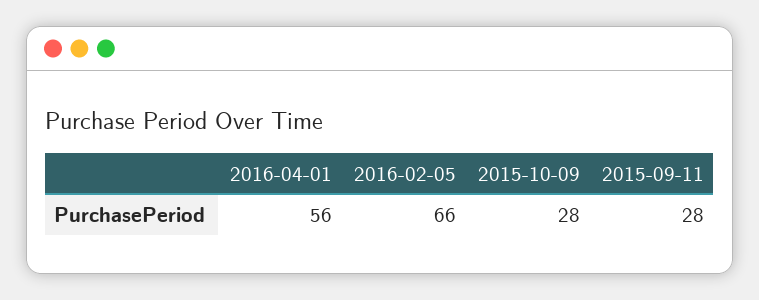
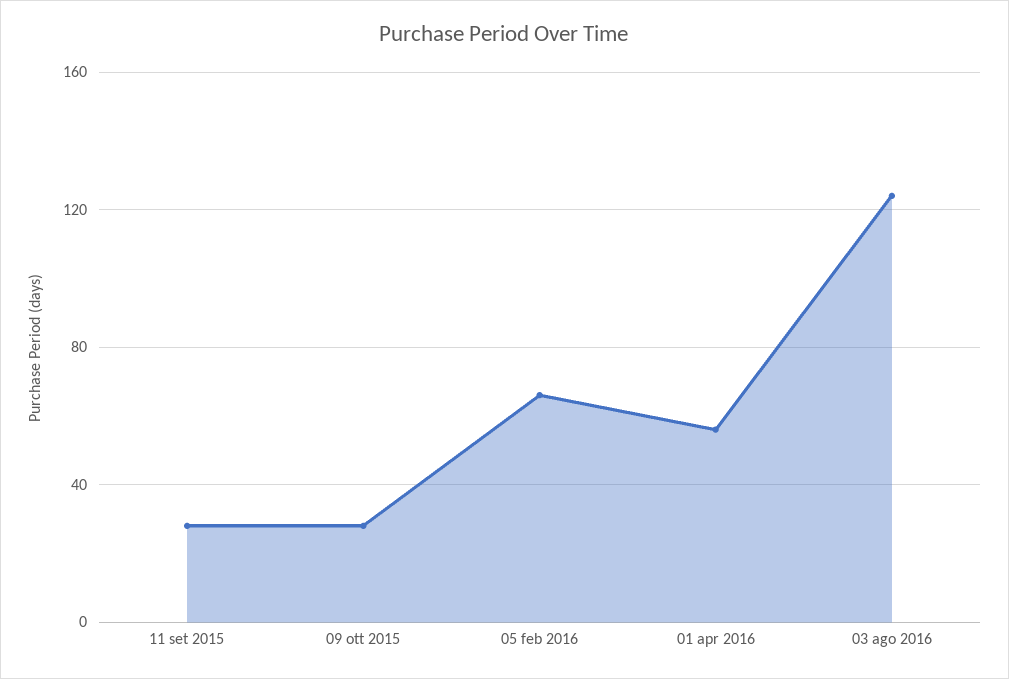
03 ago 2016: none -> 125

